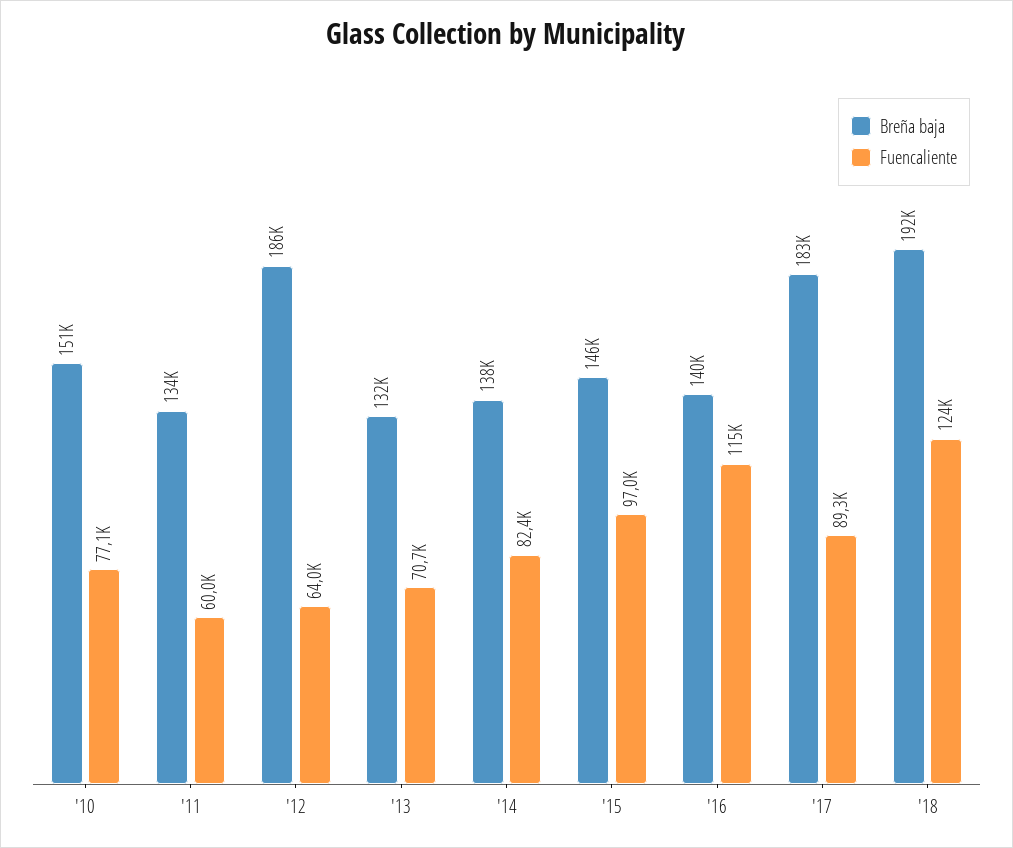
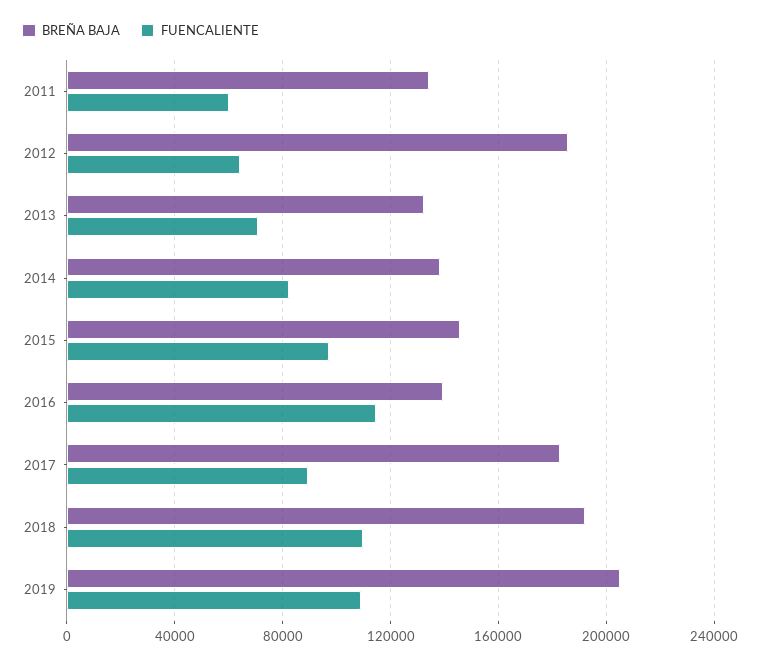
Breña baja, '10: 151000 -> none
Fuencaliente, '10: 77100 -> none
Fuencaliente, '18: 124000 -> 110000
Breña baja, 2019: none -> 205000
Fuencaliente, 2019: none -> 110000

